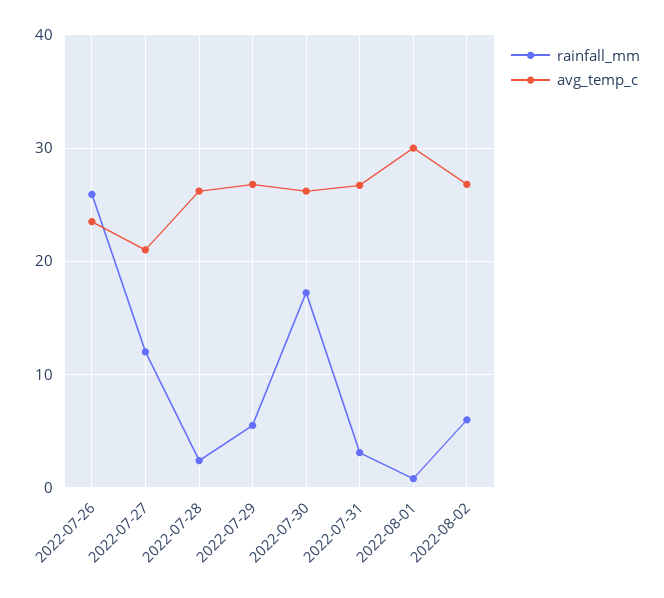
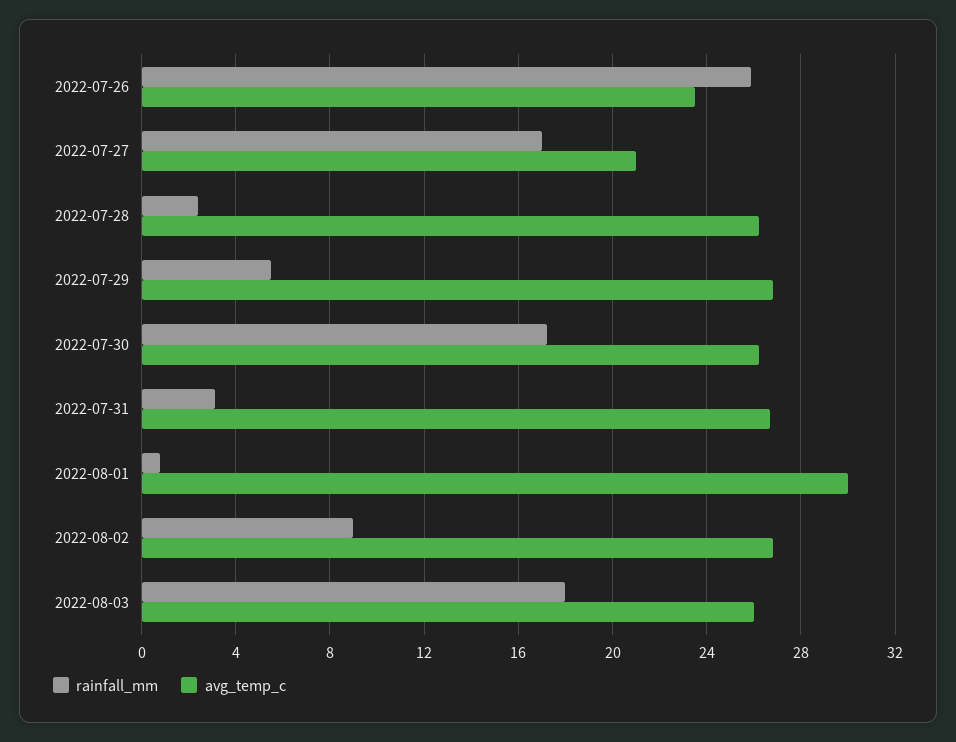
rainfall_mm, 2022-07-27: 12 -> 17
rainfall_mm, 2022-08-02: 6 -> 9
rainfall_mm, 2022-08-03: none -> 18
avg_temp_c, 2022-08-03: none -> 26

